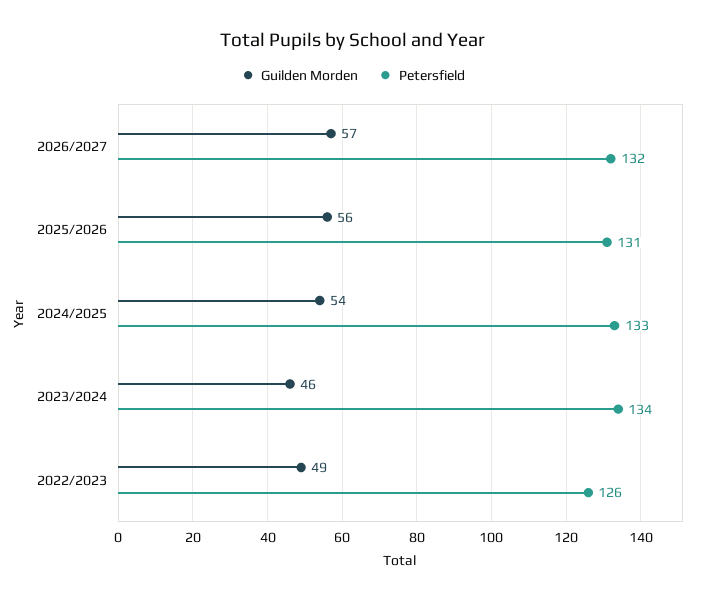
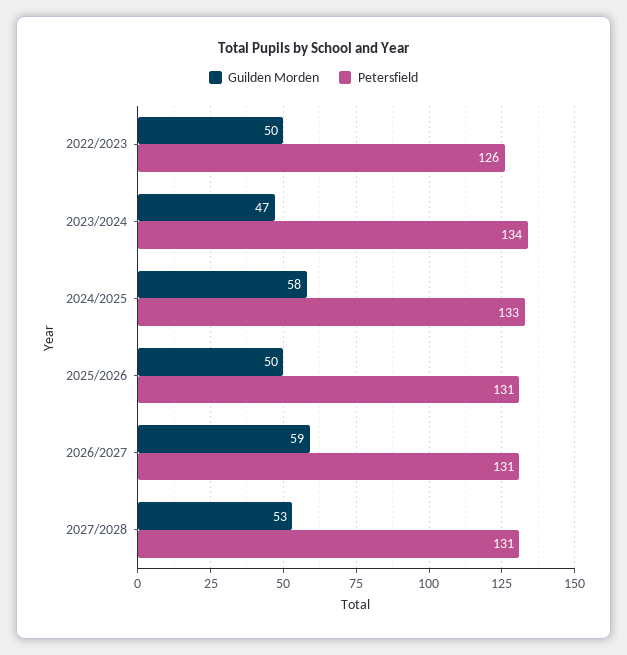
Guilden Morden, 2026/2027: 57 -> 59
Petersfield, 2026/2027: 132 -> 131
Guilden Morden, 2025/2026: 56 -> 50
Guilden Morden, 2024/2025: 54 -> 58
Guilden Morden, 2023/2024: 46 -> 47
Guilden Morden, 2022/2023: 49 -> 50
Guilden Morden, 2027/2028: none -> 53
Petersfield, 2027/2028: none -> 131

